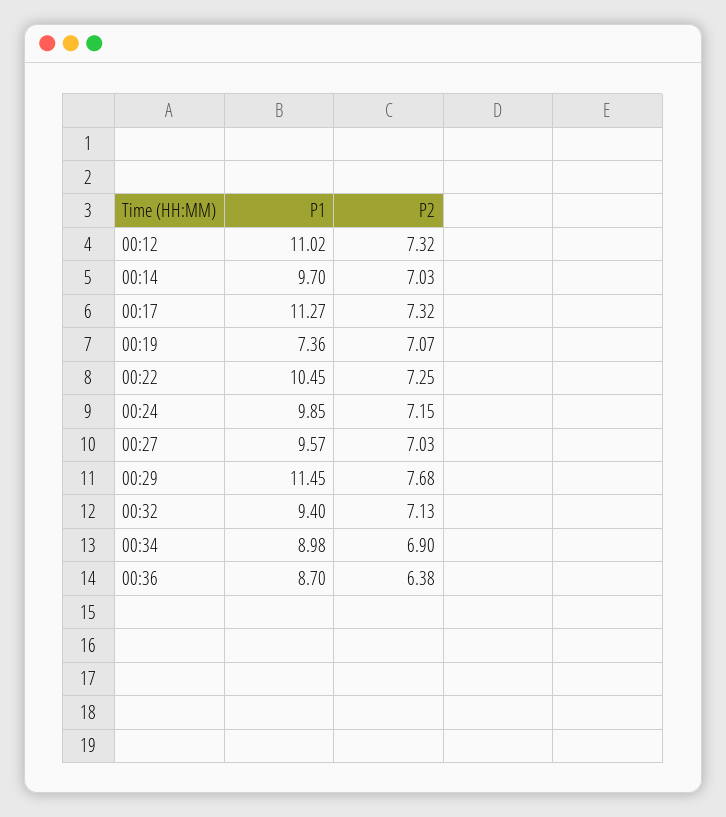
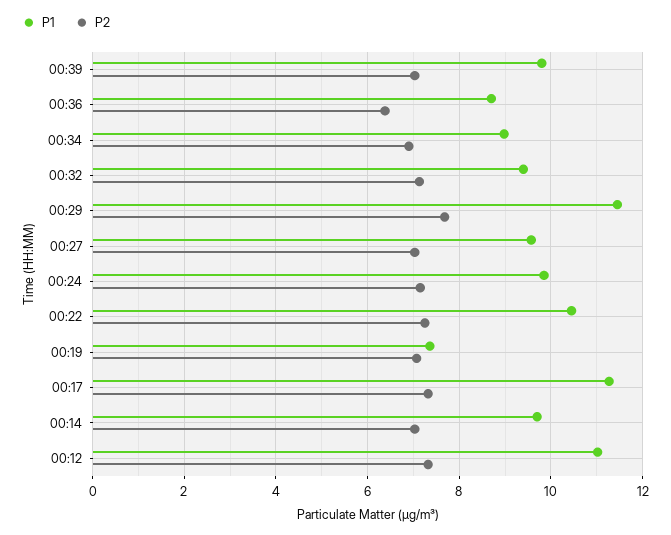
P1, 00:39: none -> 9.8
P2, 00:39: none -> 7

